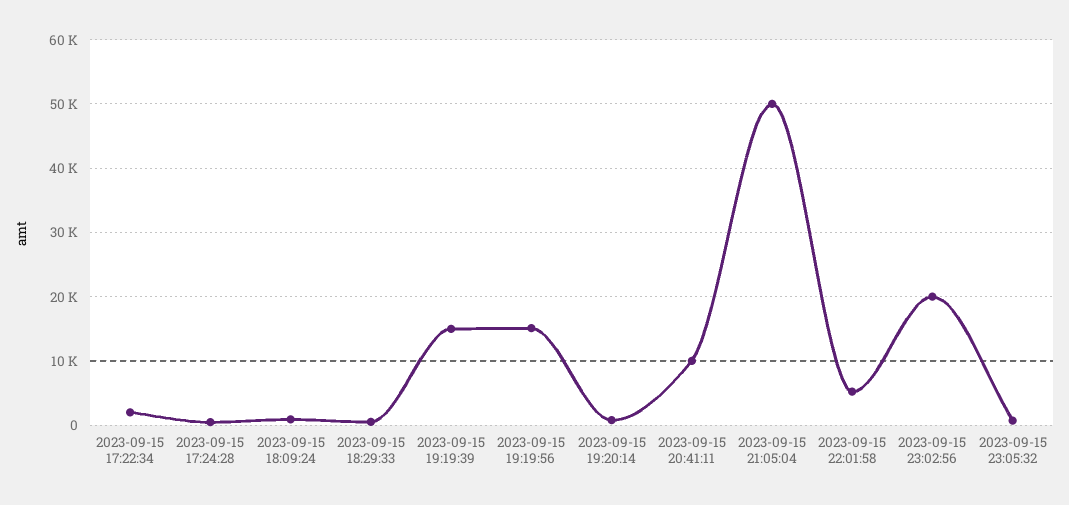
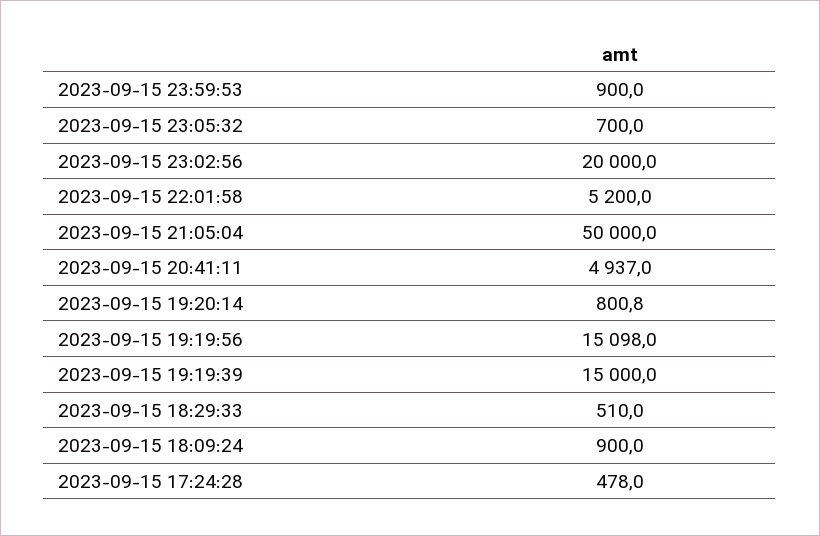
2023-09-15 17:22:34: 2000 -> none
2023-09-15 20:41:11: 10000 -> 4937
2023-09-15 23:59:53: none -> 900

